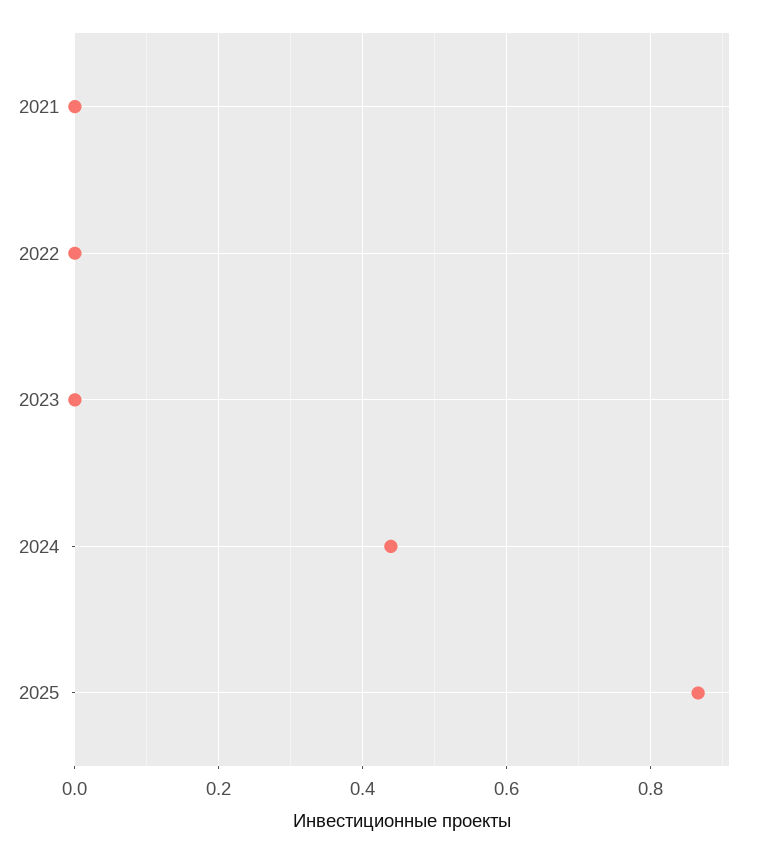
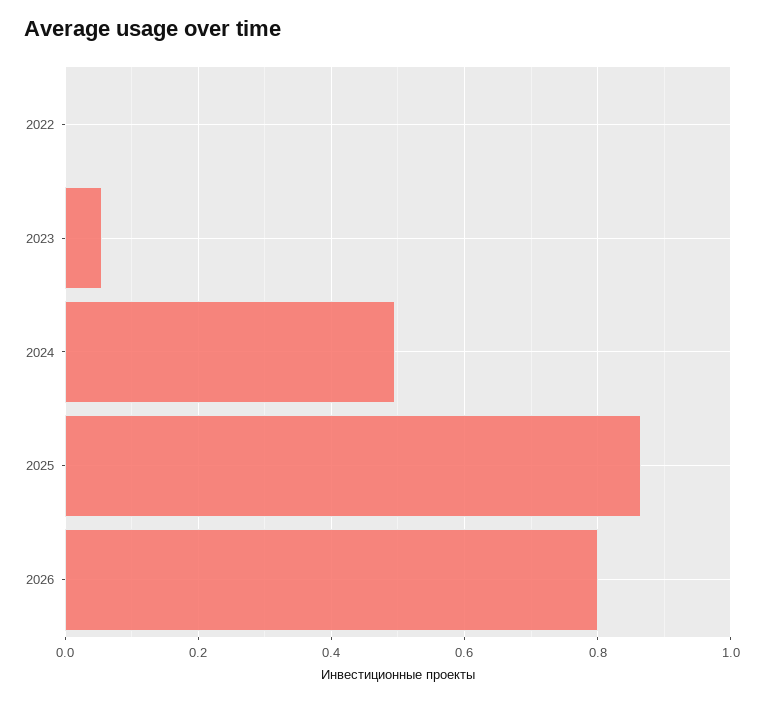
2021: 0 -> none
2023: 0 -> 0.06
2024: 0.44 -> 0.5
2026: none -> 0.8

